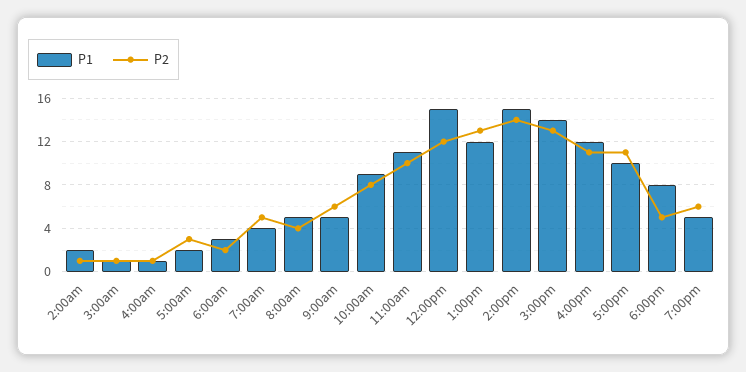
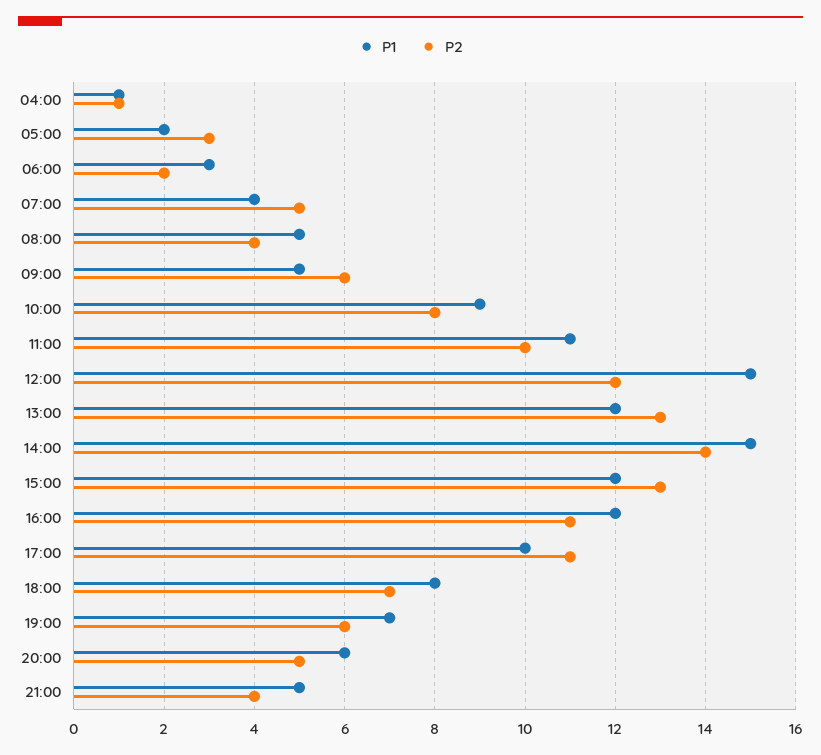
P1, 2:00am: 2 -> none
P2, 2:00am: 1 -> none
P1, 3:00am: 1 -> none
P2, 3:00am: 1 -> none
P1, 3:00pm: 14 -> 12
P2, 6:00pm: 5 -> 7
P1, 7:00pm: 5 -> 7
P1, 20:00: none -> 6
P2, 20:00: none -> 5
P1, 21:00: none -> 5
P2, 21:00: none -> 4

